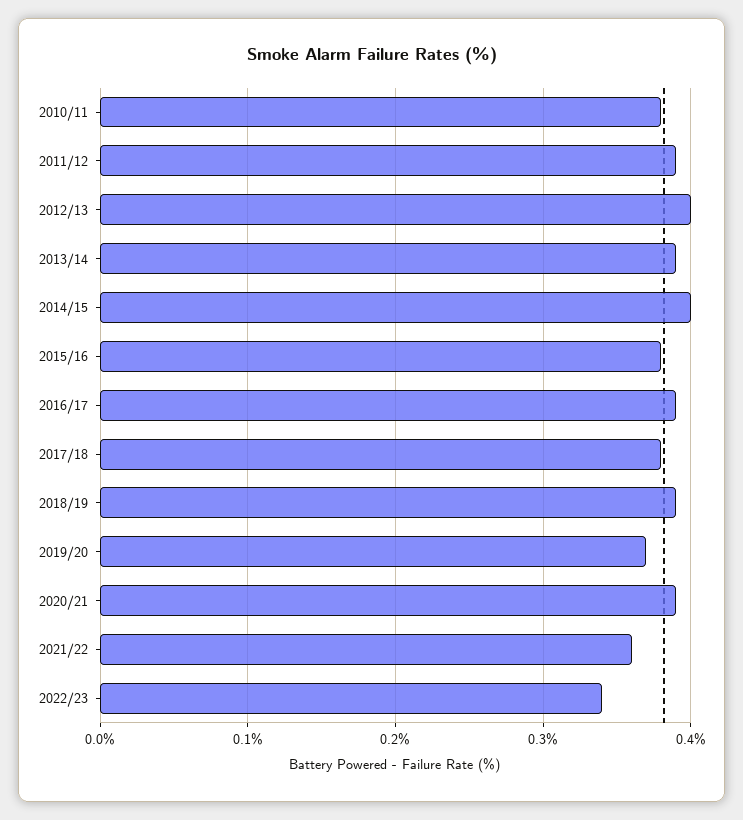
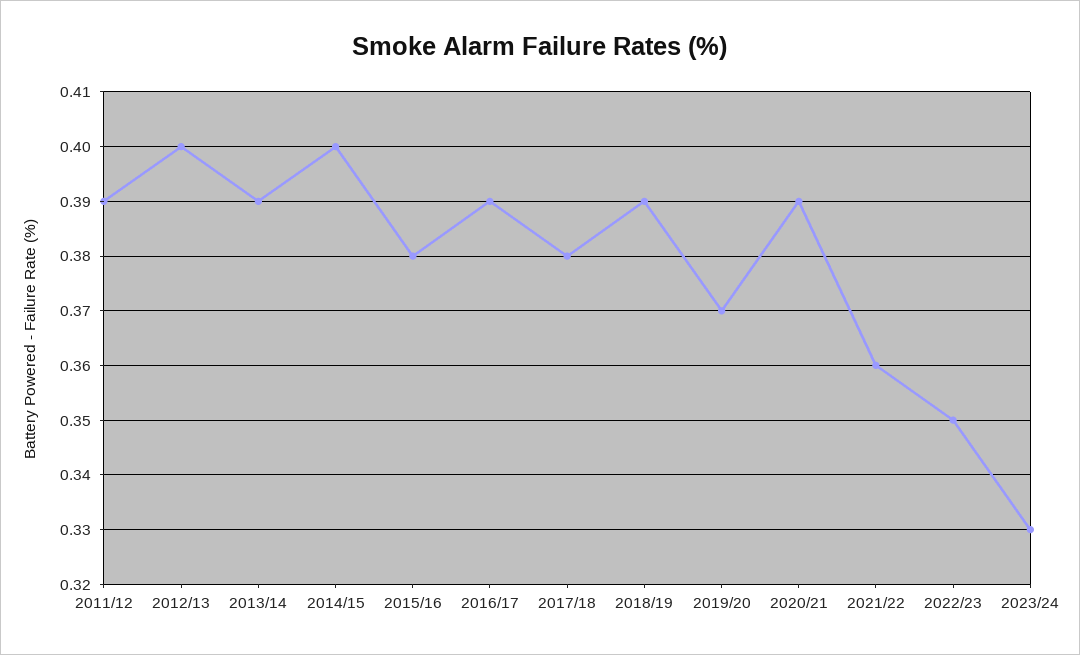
2010/11: 0.38 -> none
2022/23: 0.34 -> 0.35
2023/24: none -> 0.33

